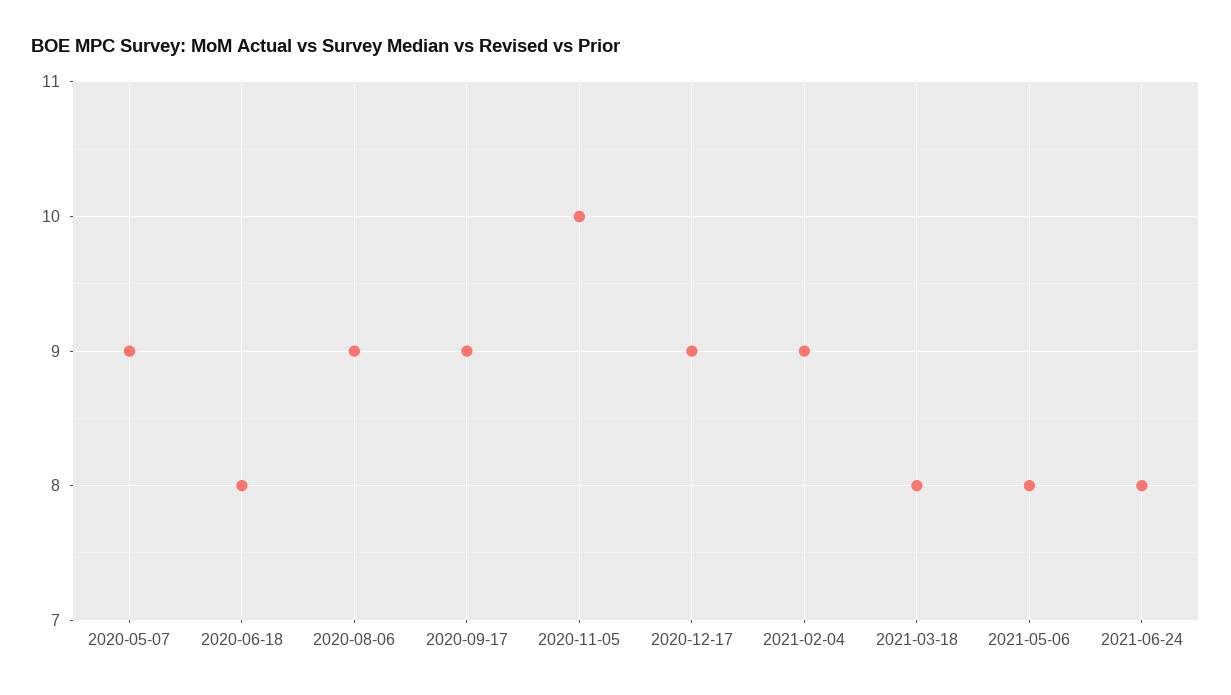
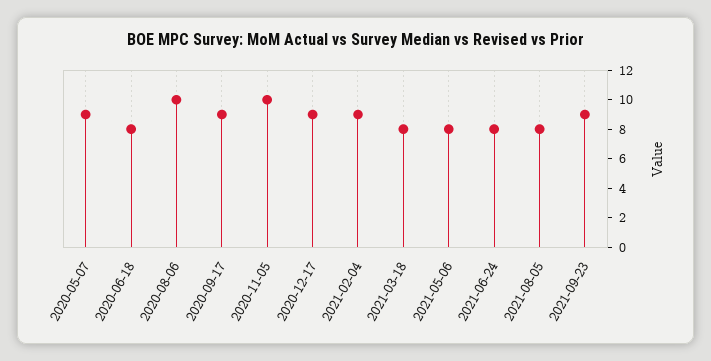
2020-08-06: 9 -> 10
2021-08-05: none -> 8
2021-09-23: none -> 9

